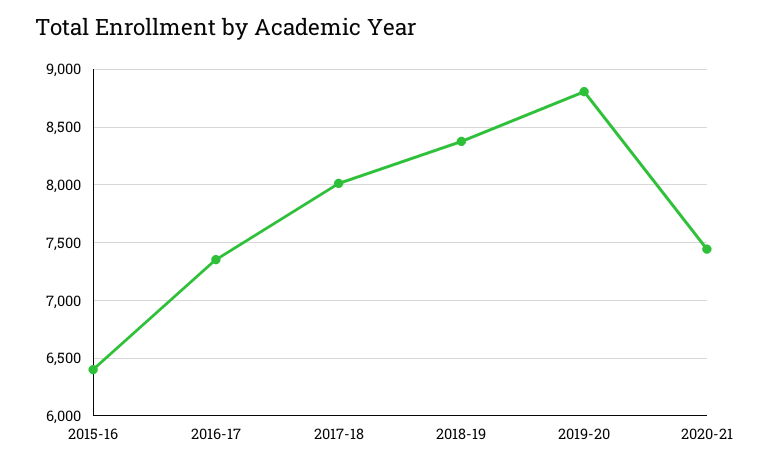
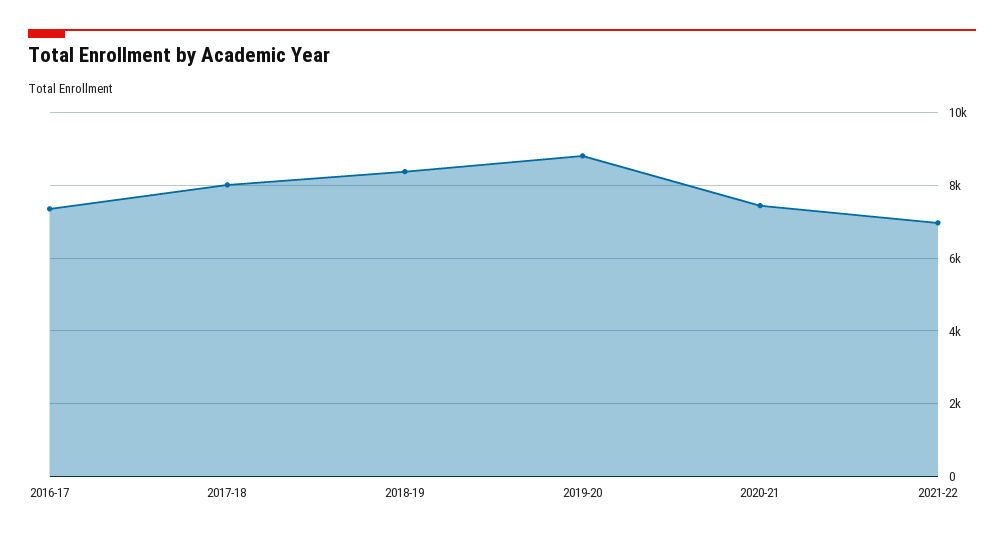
2015-16: 6400 -> none
2021-22: none -> 7000

